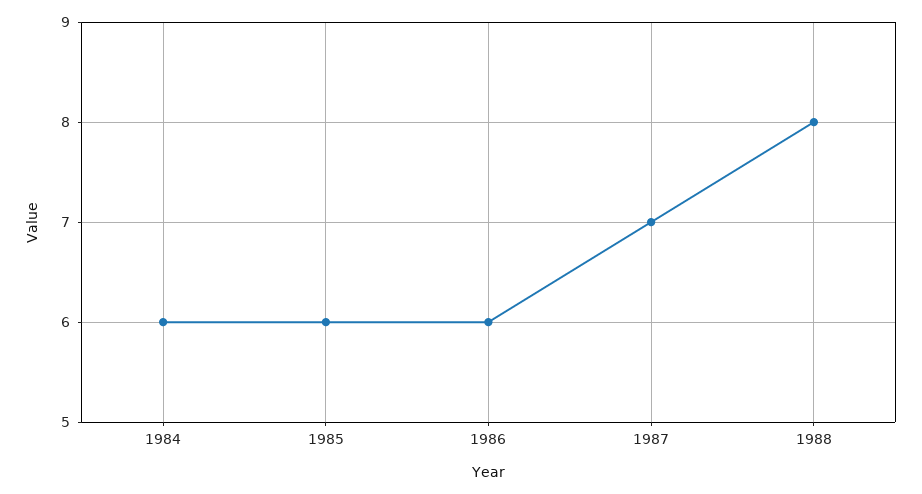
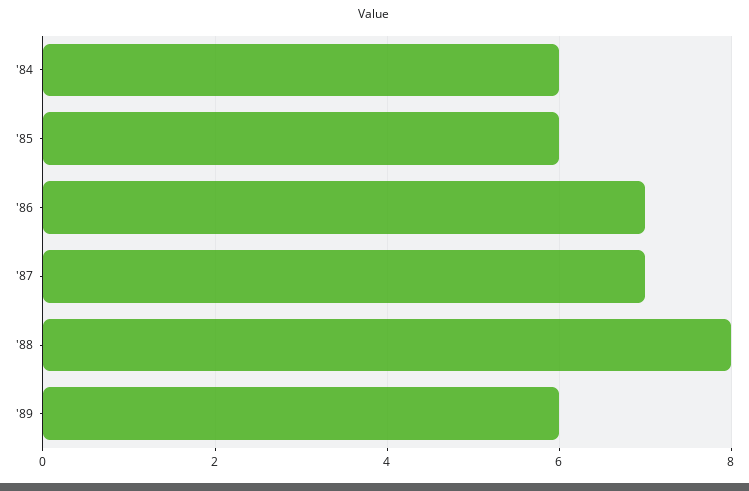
1986: 6 -> 7
'89: none -> 6

